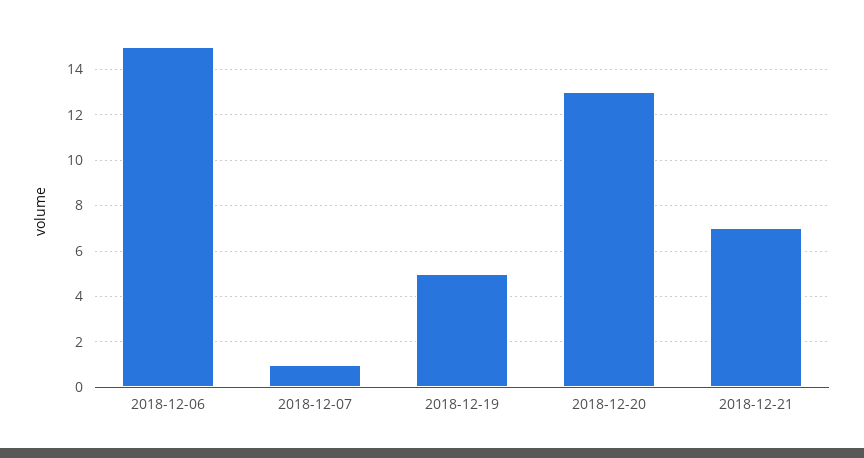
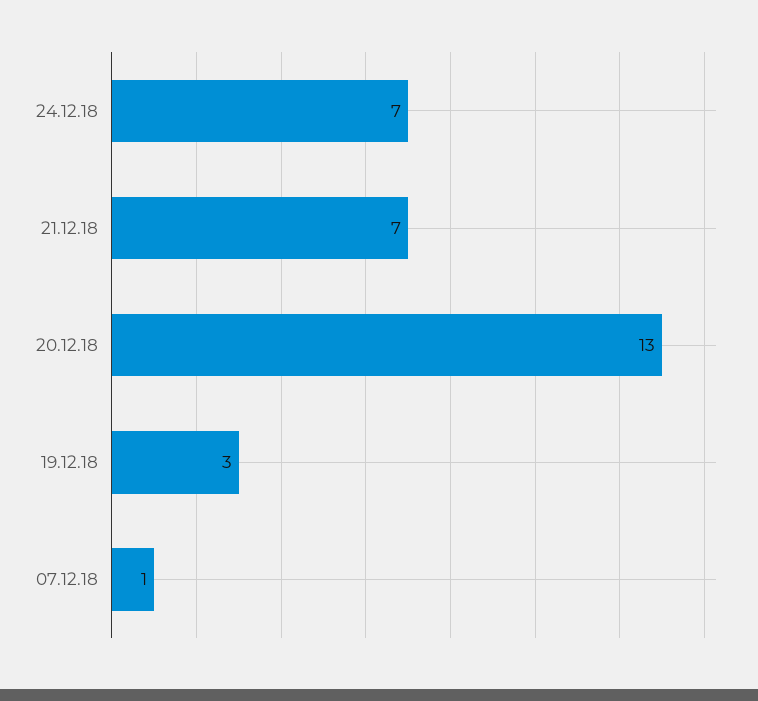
2018-12-06: 15 -> none
2018-12-19: 5 -> 3
24.12.18: none -> 7

